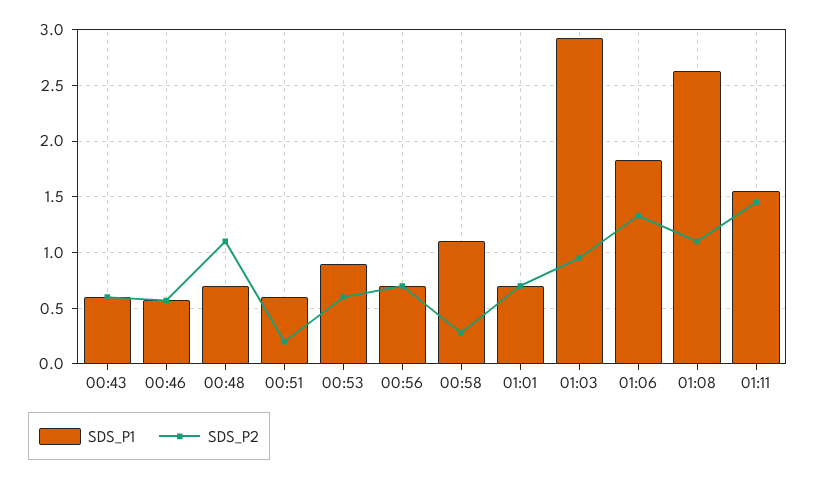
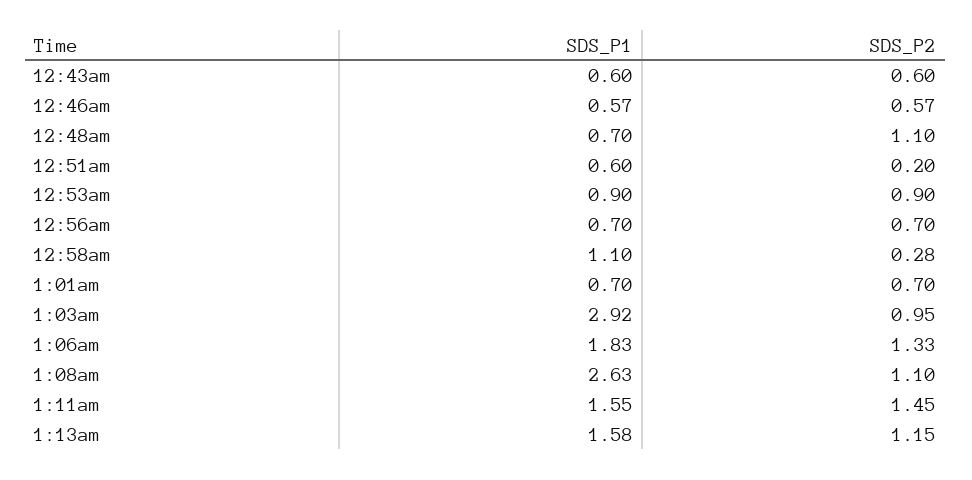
SDS_P2, 00:53: 0.6 -> 0.9
SDS_P1, 1:13am: none -> 1.58
SDS_P2, 1:13am: none -> 1.15

